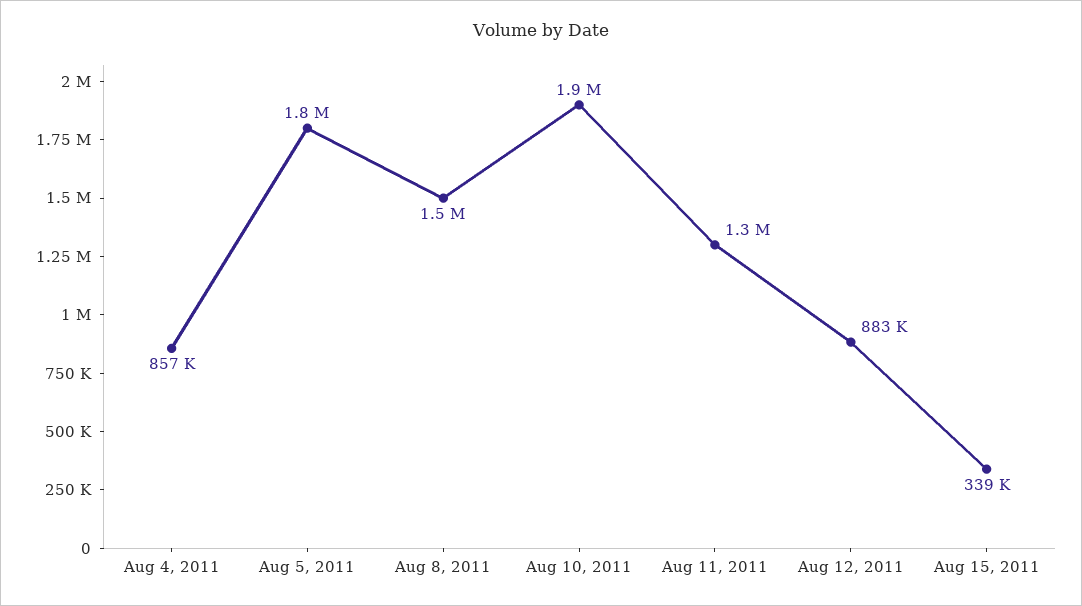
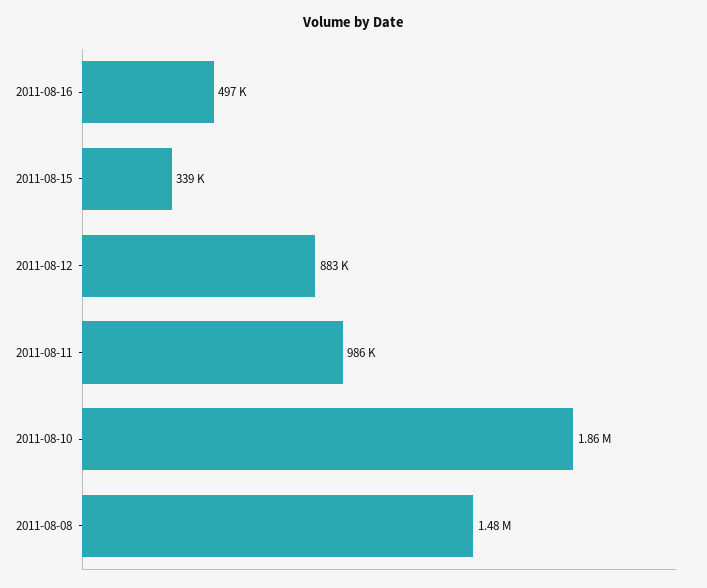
Aug 4, 2011: 857000 -> none
Aug 5, 2011: 1800000 -> none
Aug 11, 2011: 1300000 -> 986000
2011-08-16: none -> 497000

